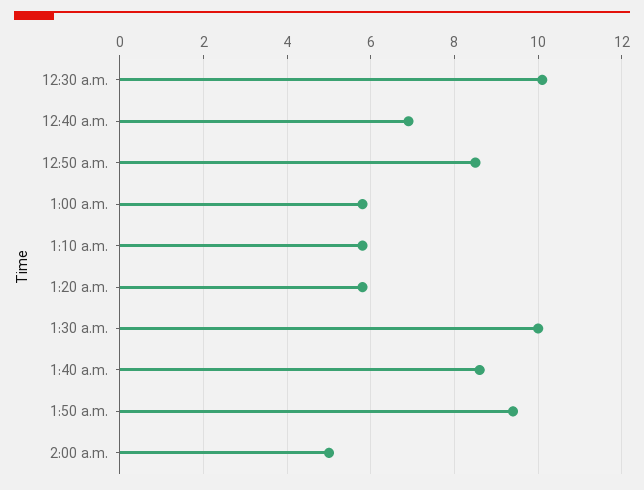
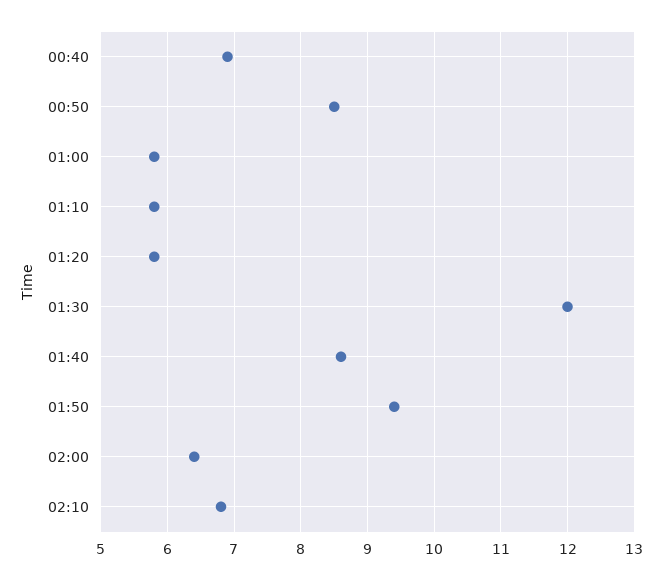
12:30 a.m.: 10 -> none
1:30 a.m.: 10 -> 12
2:00 a.m.: 5 -> 6.4
02:10: none -> 6.8

